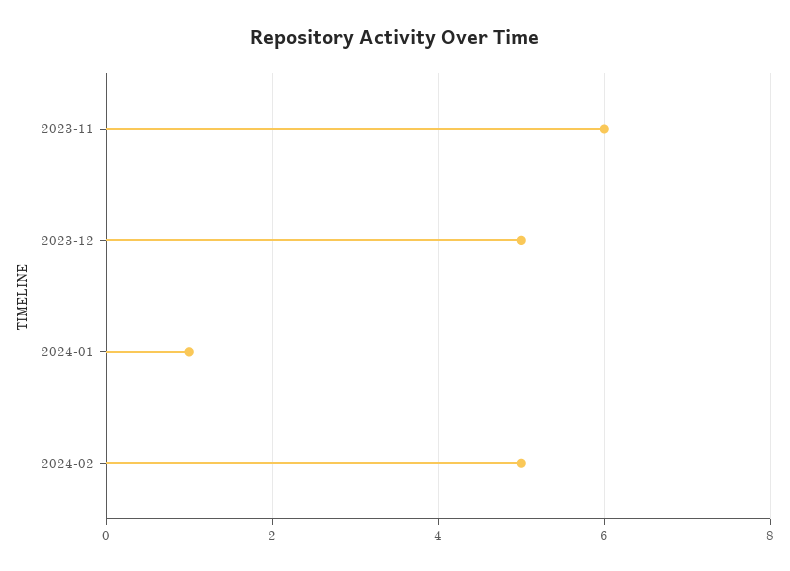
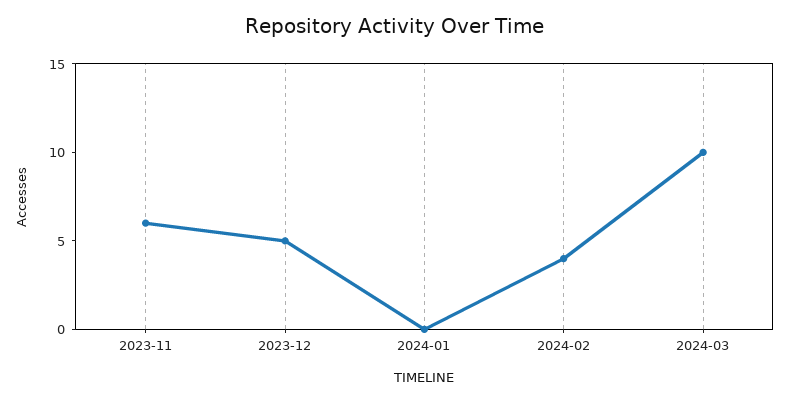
2024-01: 1 -> 0
2024-02: 5 -> 4
2024-03: none -> 10

